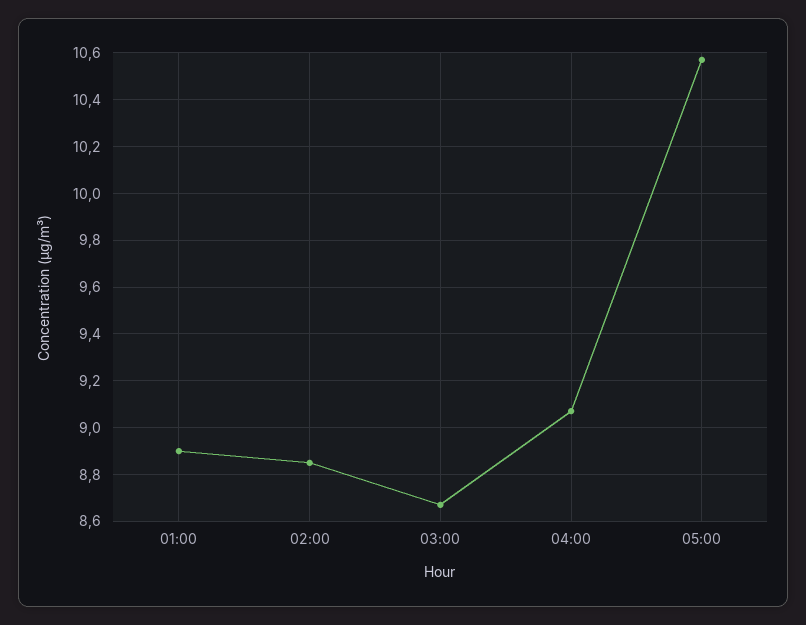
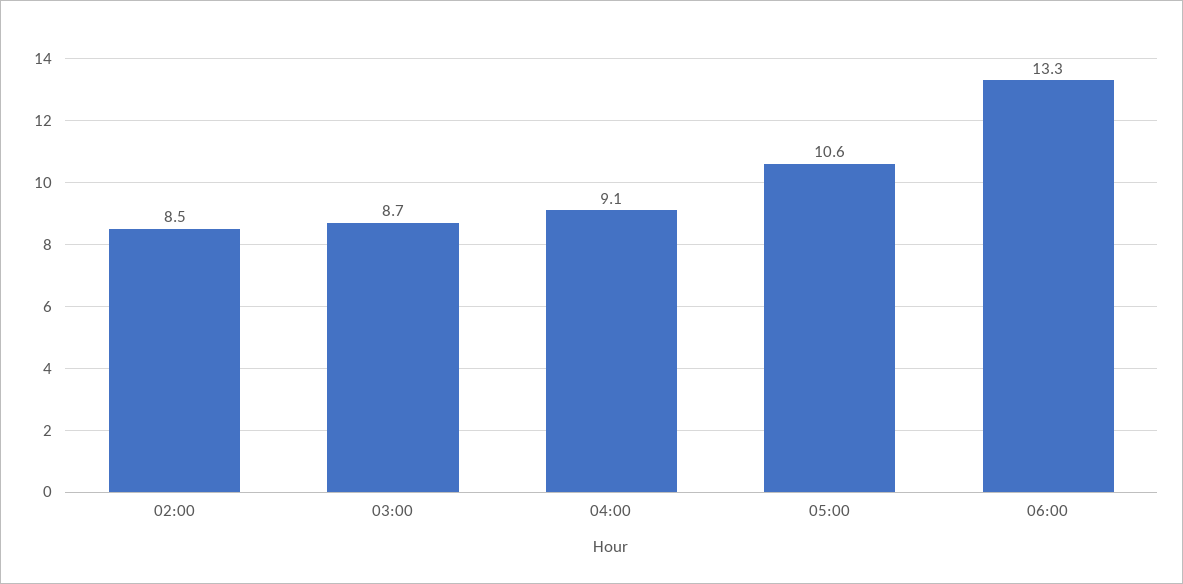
01:00: 8.9 -> none
02:00: 8.85 -> 8.5
06:00: none -> 13.3

